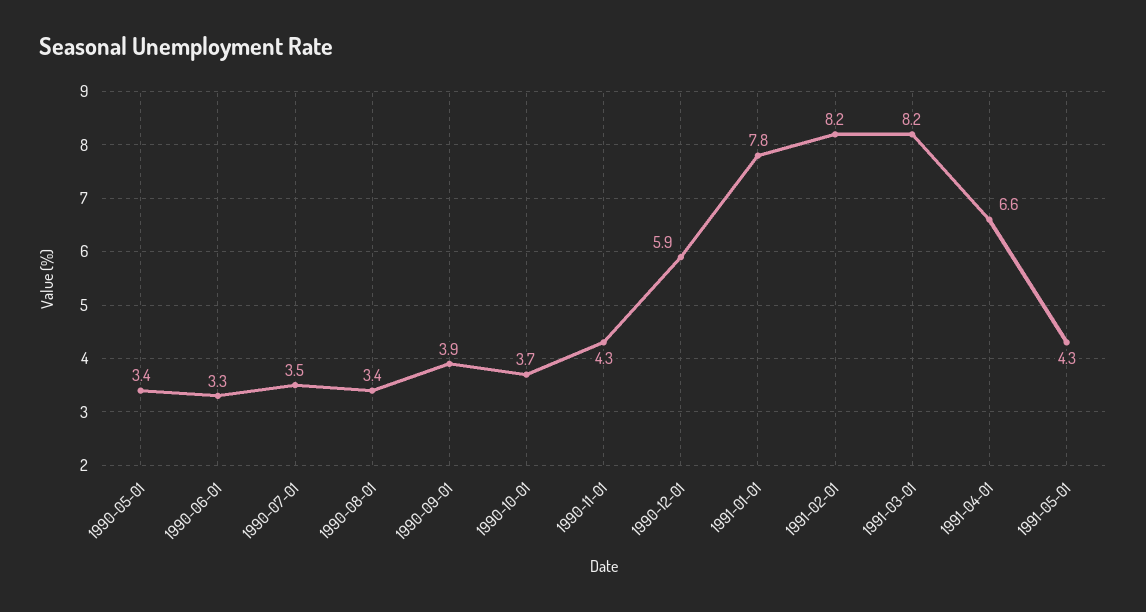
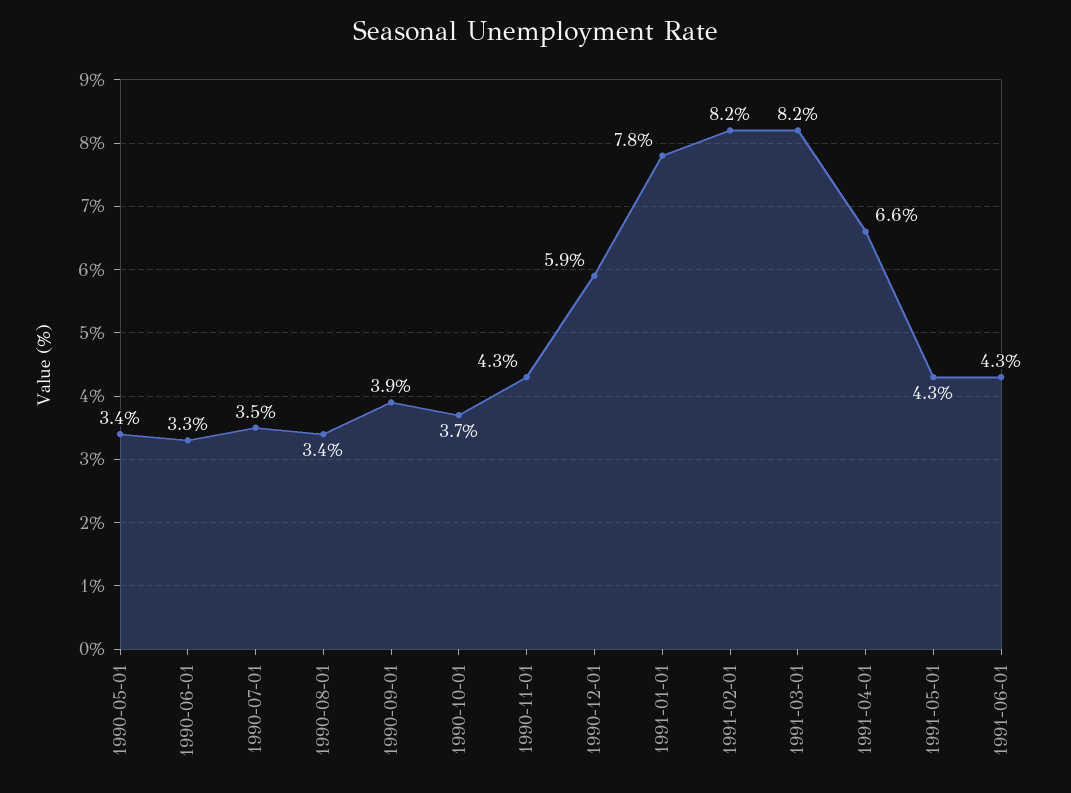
1991-06-01: none -> 4.3

